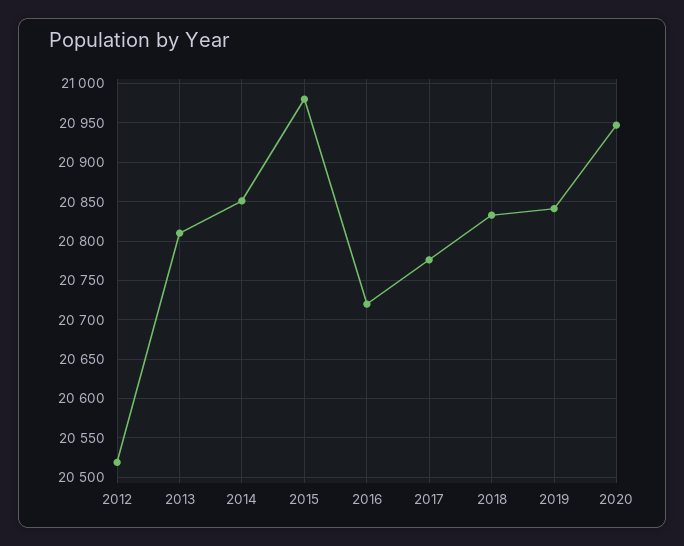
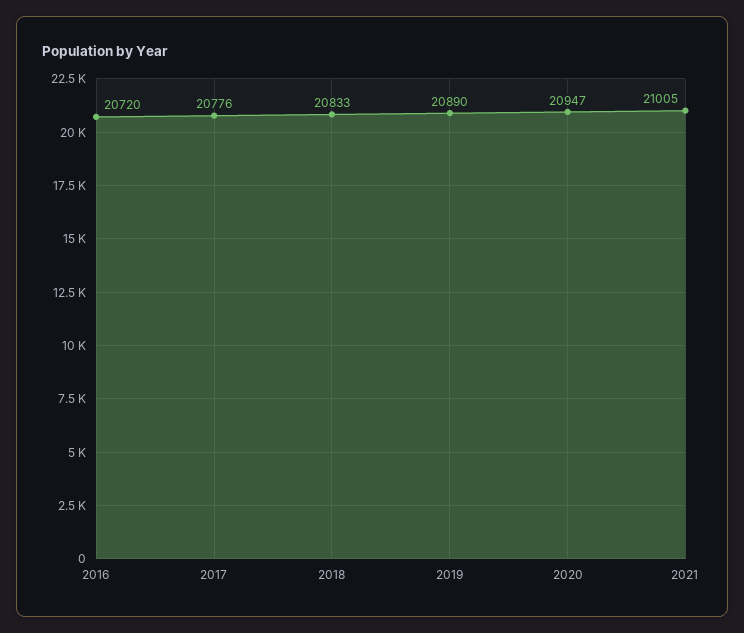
2012: 20520 -> none
2013: 20810 -> none
2014: 20850 -> none
2015: 20980 -> none
2019: 20840 -> 20890
2021: none -> 21005

